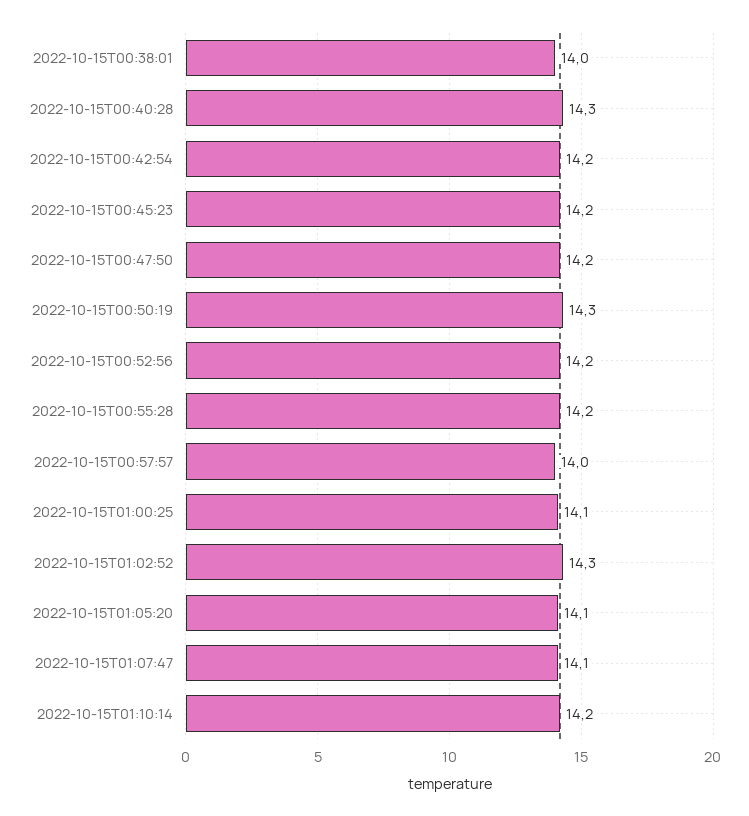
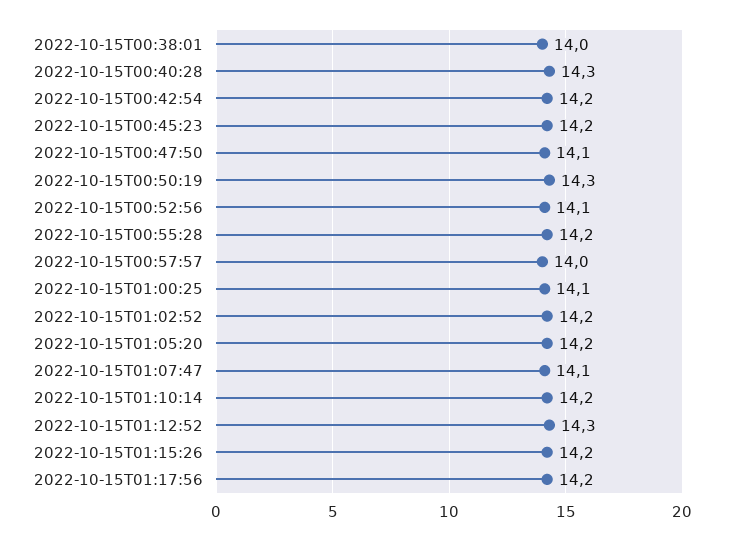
2022-10-15T00:47:50: 14.2 -> 14.1
2022-10-15T00:52:56: 14.2 -> 14.1
2022-10-15T01:02:52: 14.3 -> 14.2
2022-10-15T01:05:20: 14.1 -> 14.2
2022-10-15T01:12:52: none -> 14.3
2022-10-15T01:15:26: none -> 14.2
2022-10-15T01:17:56: none -> 14.2

